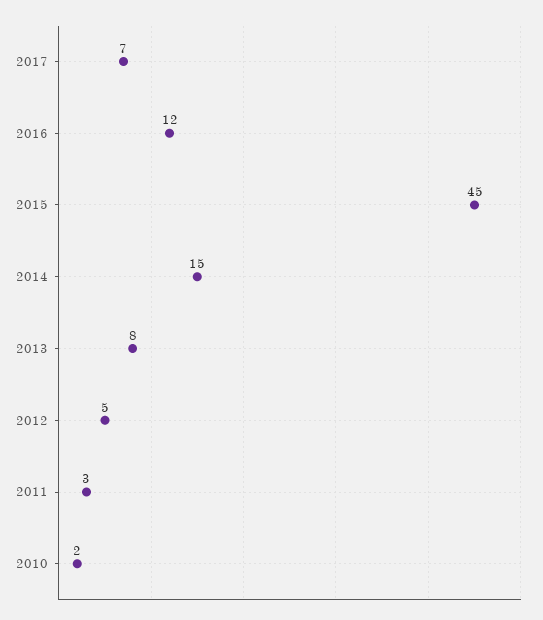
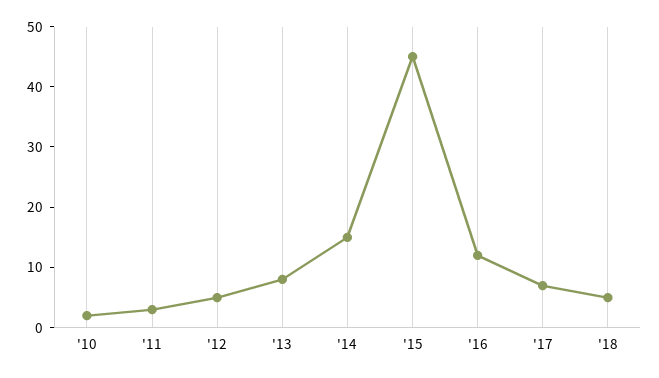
'18: none -> 5

